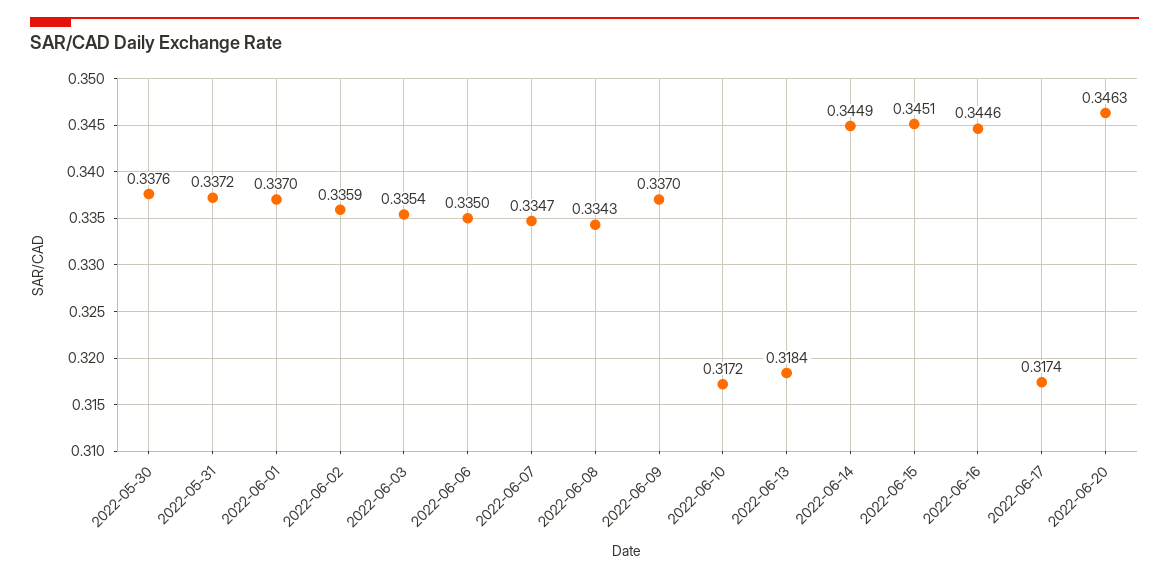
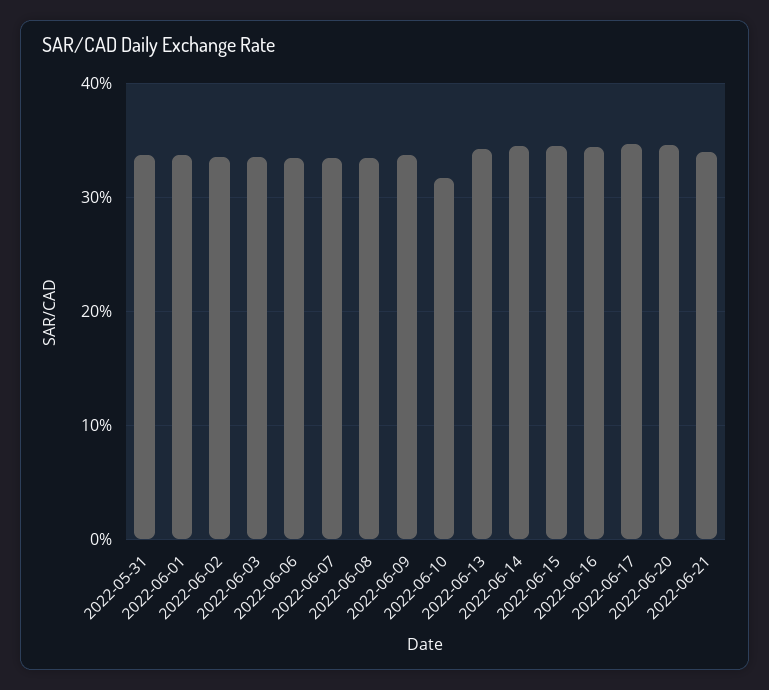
2022-05-30: 0.3376 -> none
2022-06-13: 0.3184 -> 0.34
2022-06-17: 0.3174 -> 0.35
2022-06-21: none -> 0.34

